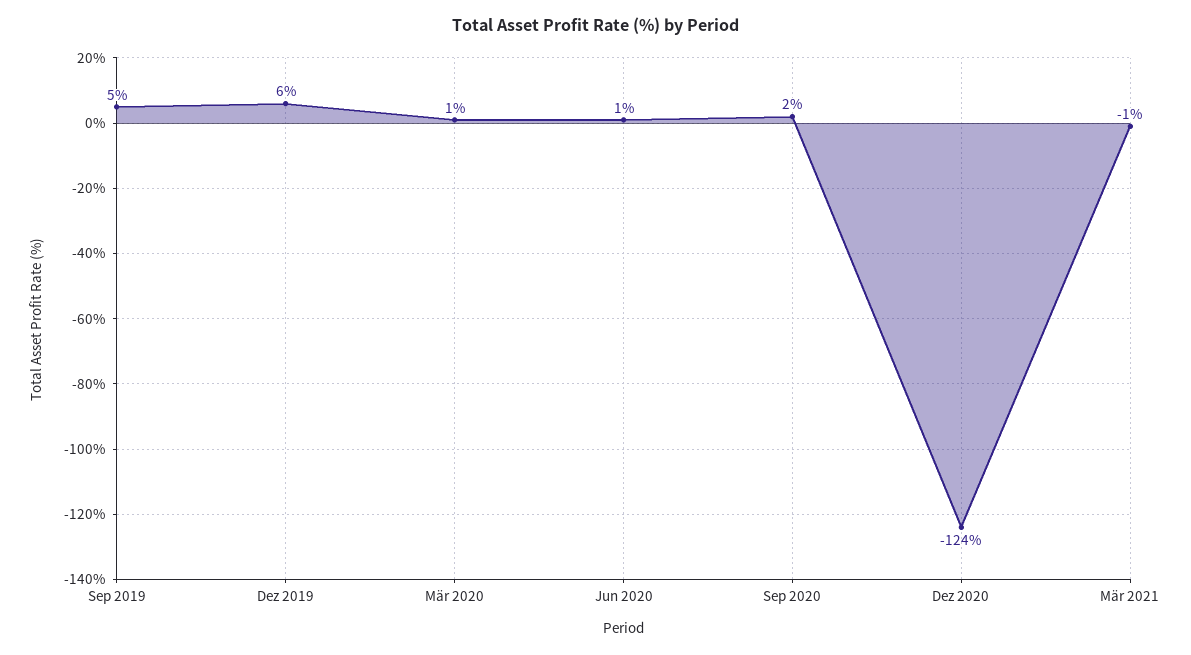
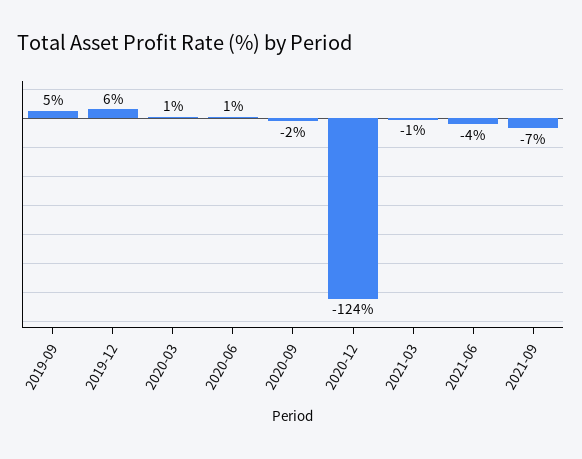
Sep 2020: 2 -> -2
2021-06: none -> -4
2021-09: none -> -7

